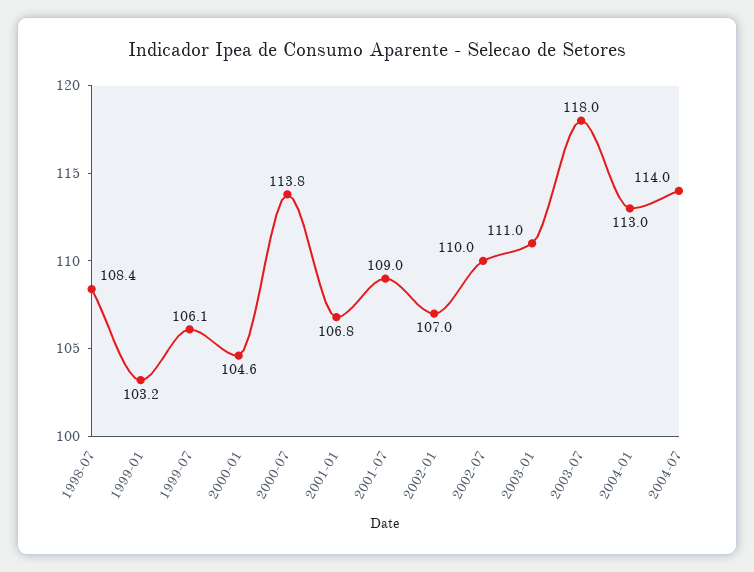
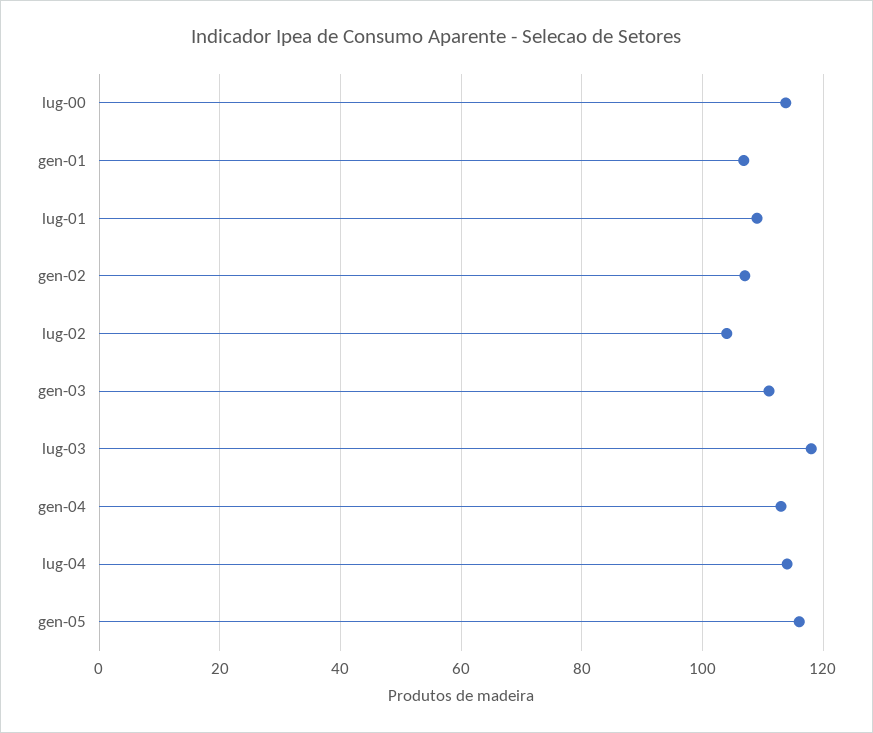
1998-07: 108.4 -> none
1999-01: 103.2 -> none
1999-07: 106.1 -> none
2000-01: 104.6 -> none
2002-07: 110 -> 104
gen-05: none -> 116

